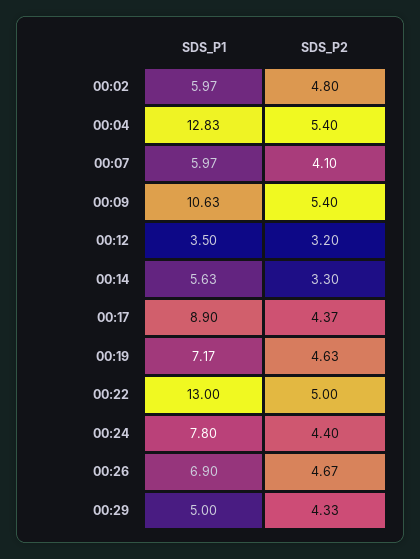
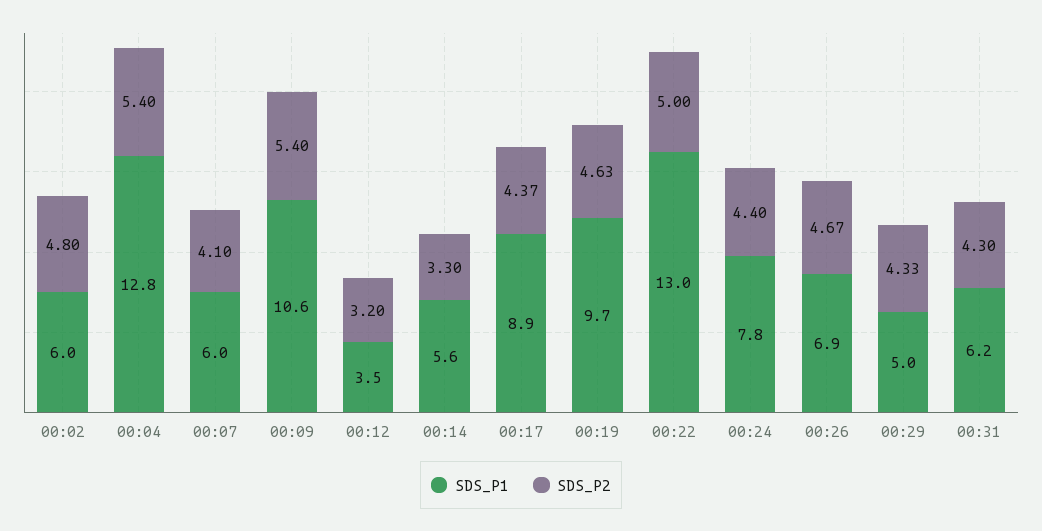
SDS_P1, 00:19: 7.17 -> 9.7
SDS_P1, 00:31: none -> 6.2
SDS_P2, 00:31: none -> 4.3

